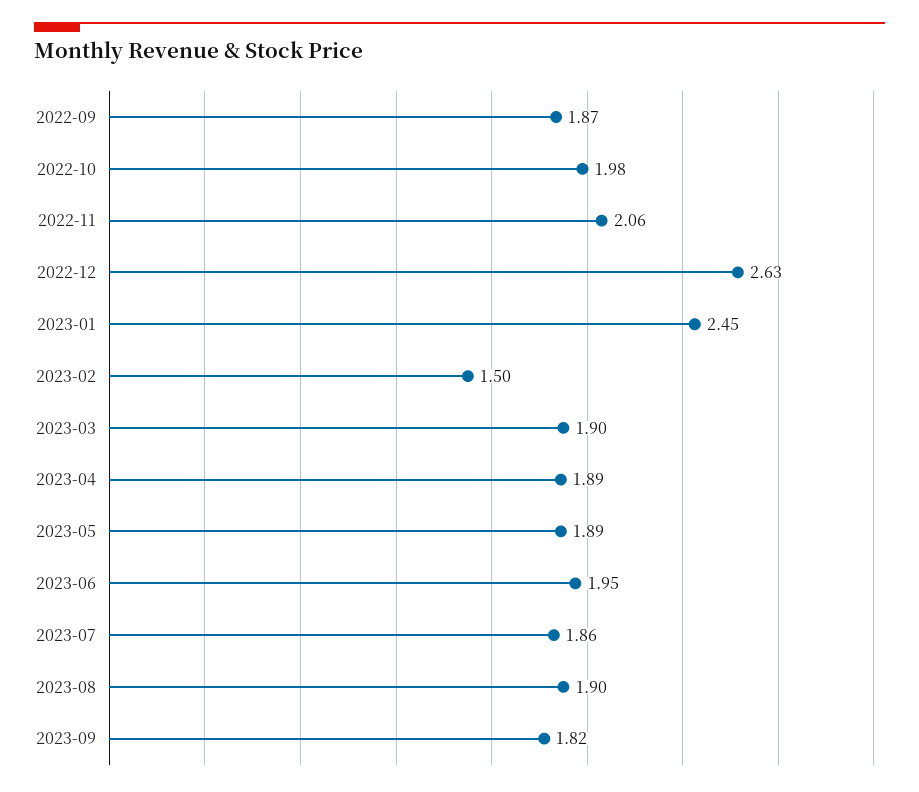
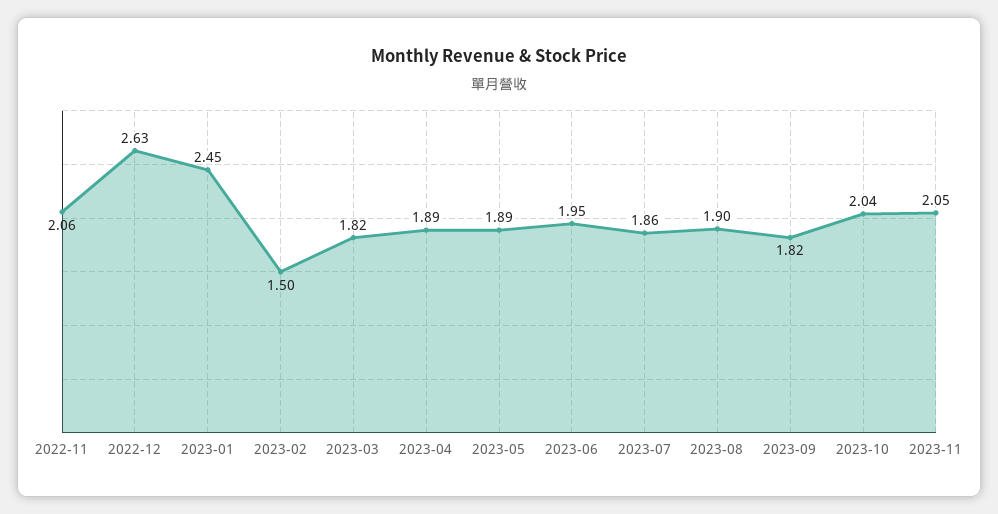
2022-09: 1.87 -> none
2022-10: 1.98 -> none
2023-03: 1.9 -> 1.82
2023-10: none -> 2.04
2023-11: none -> 2.05

